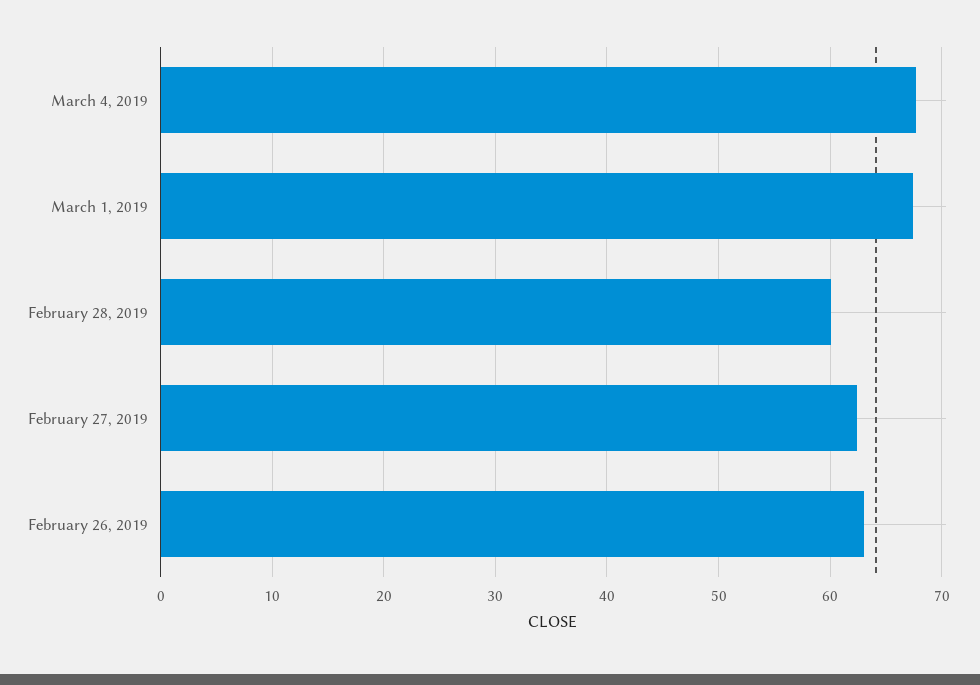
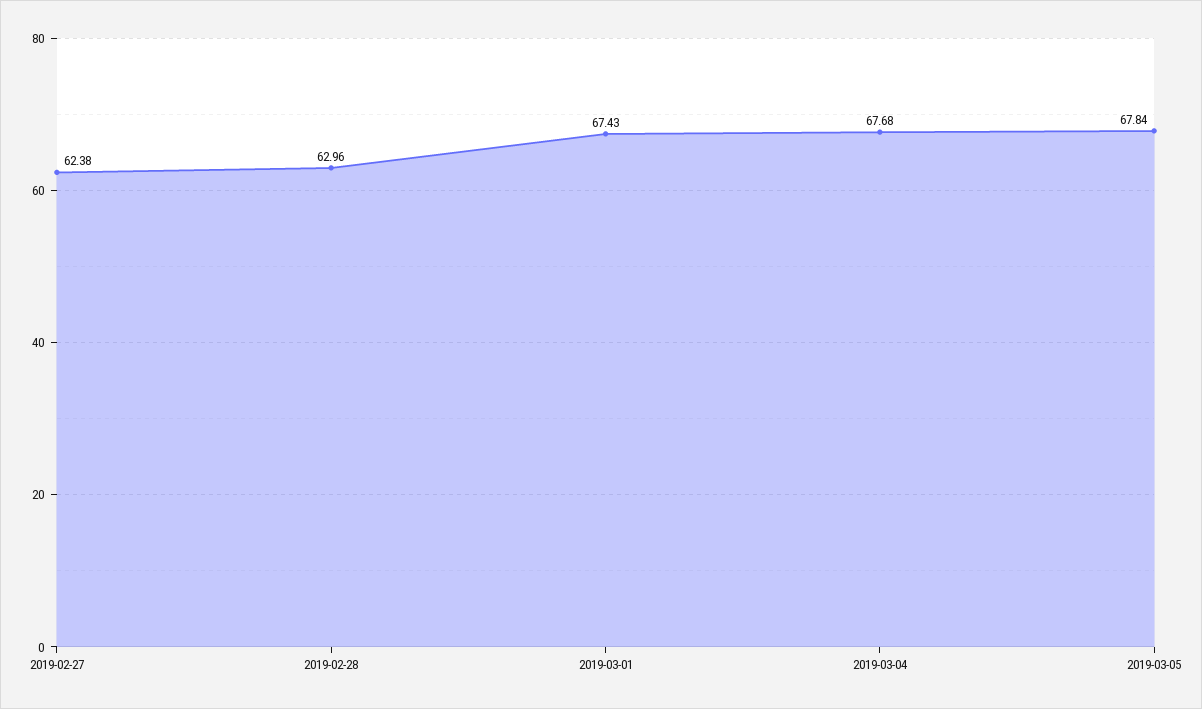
February 28, 2019: 60 -> 62.96
February 26, 2019: 63 -> none
2019-03-05: none -> 67.84

